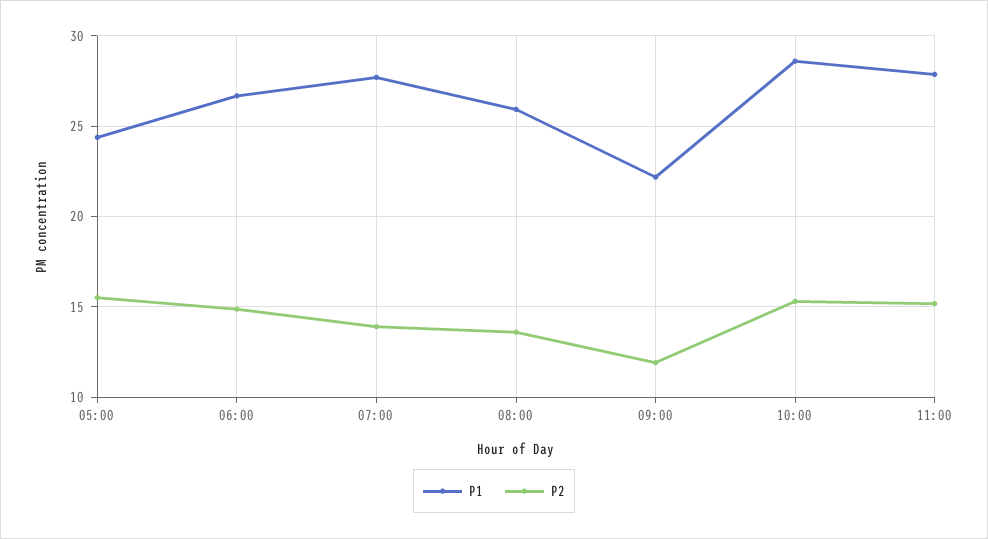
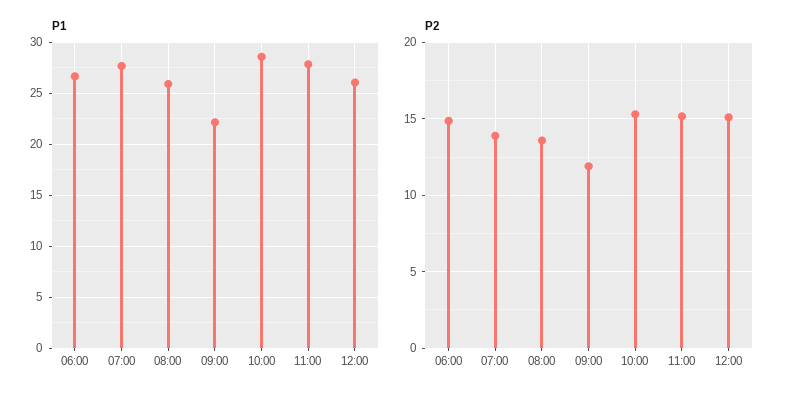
P1, 05:00: 24.5 -> none
P2, 05:00: 15.5 -> none
P1, 12:00: none -> 26
P2, 12:00: none -> 15

